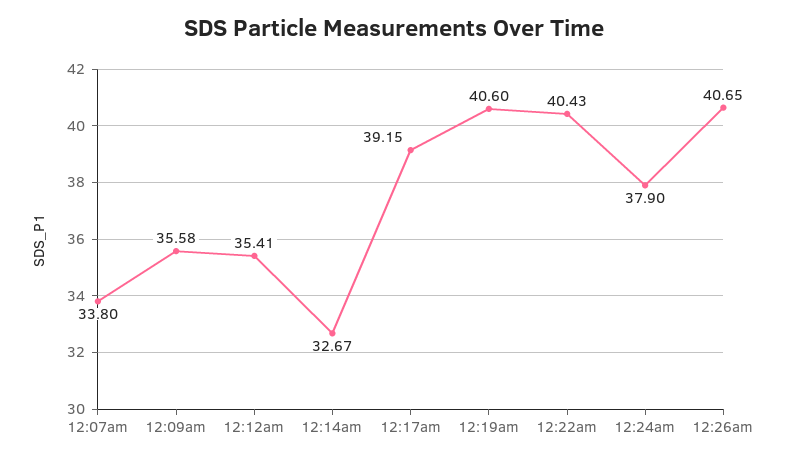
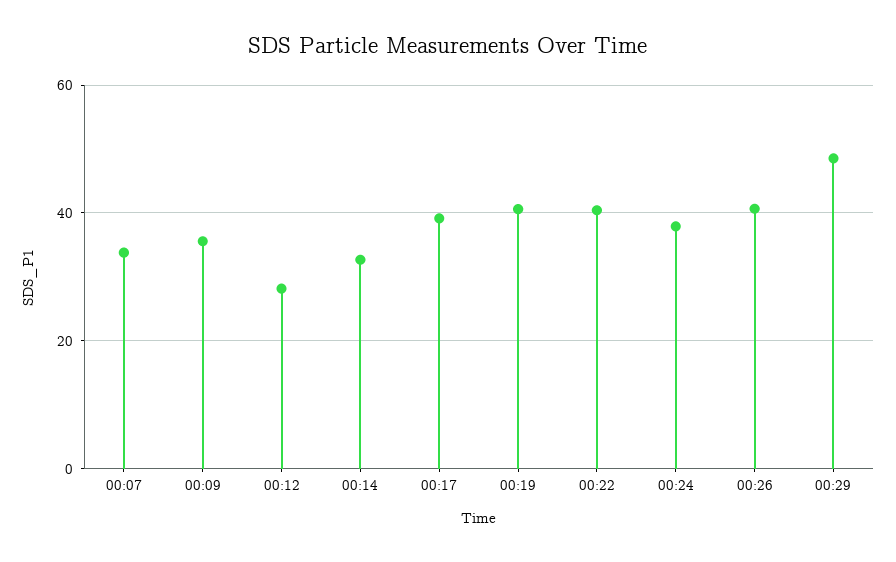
12:12am: 35.41 -> 28
00:29: none -> 48

